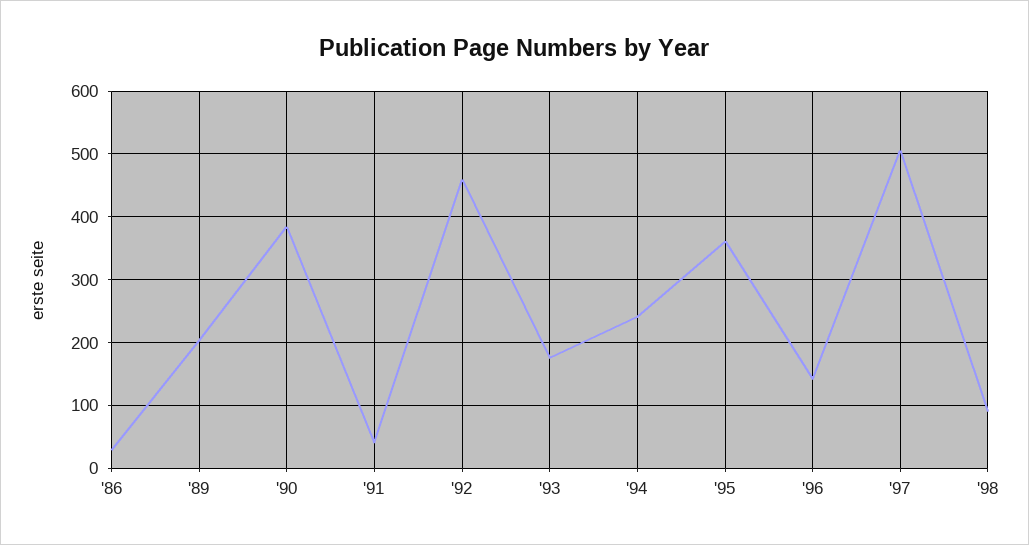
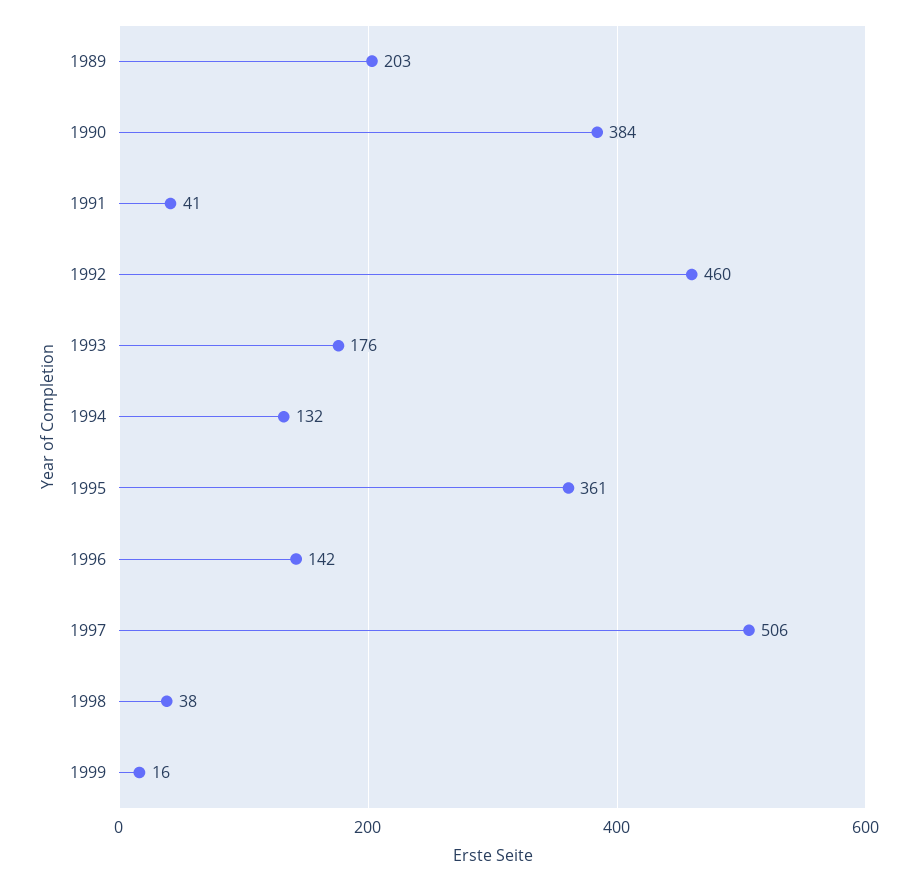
'86: 30 -> none
'94: 240 -> 132
'98: 90 -> 38
1999: none -> 16

